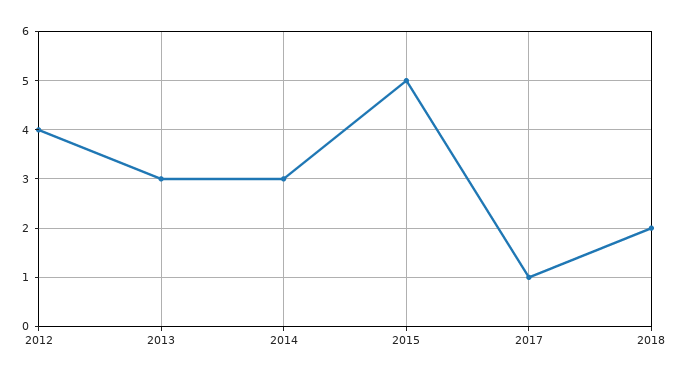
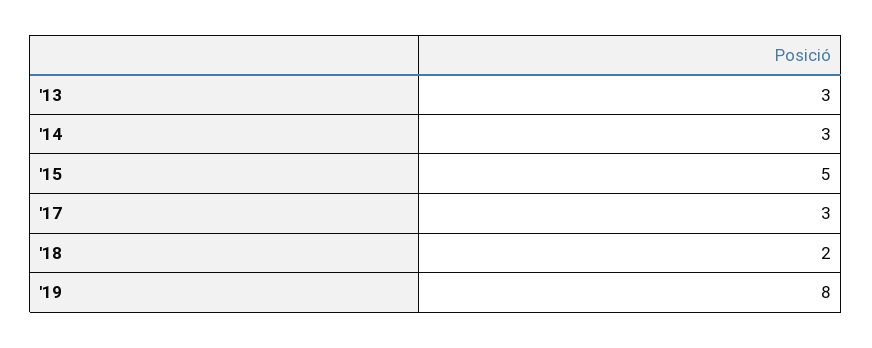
2012: 4 -> none
2017: 1 -> 3
'19: none -> 8

